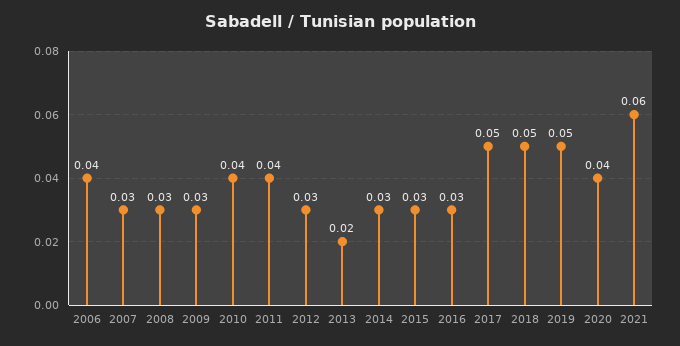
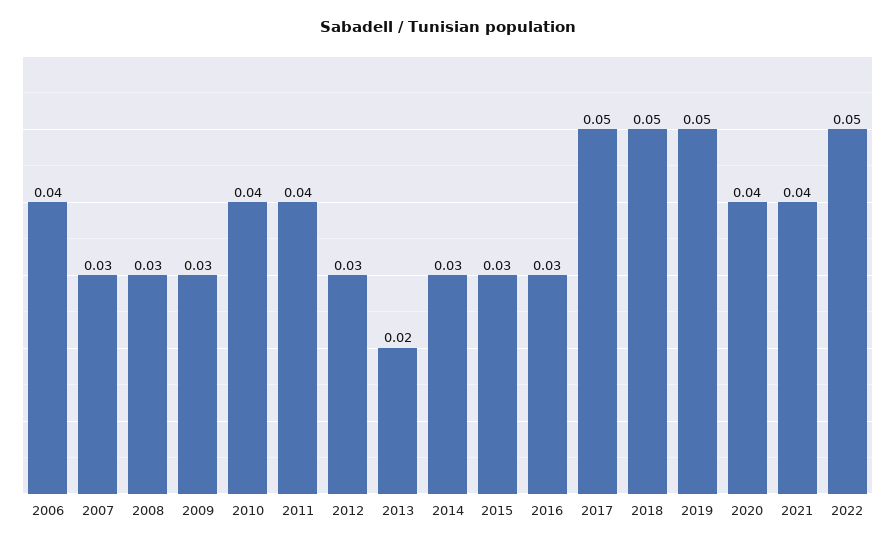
2021: 0.06 -> 0.04
2022: none -> 0.05

